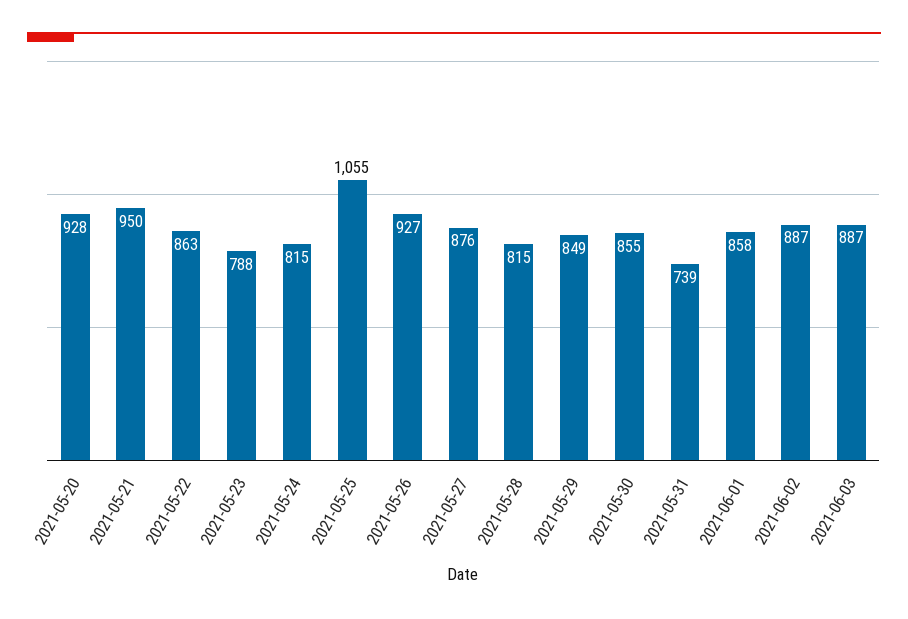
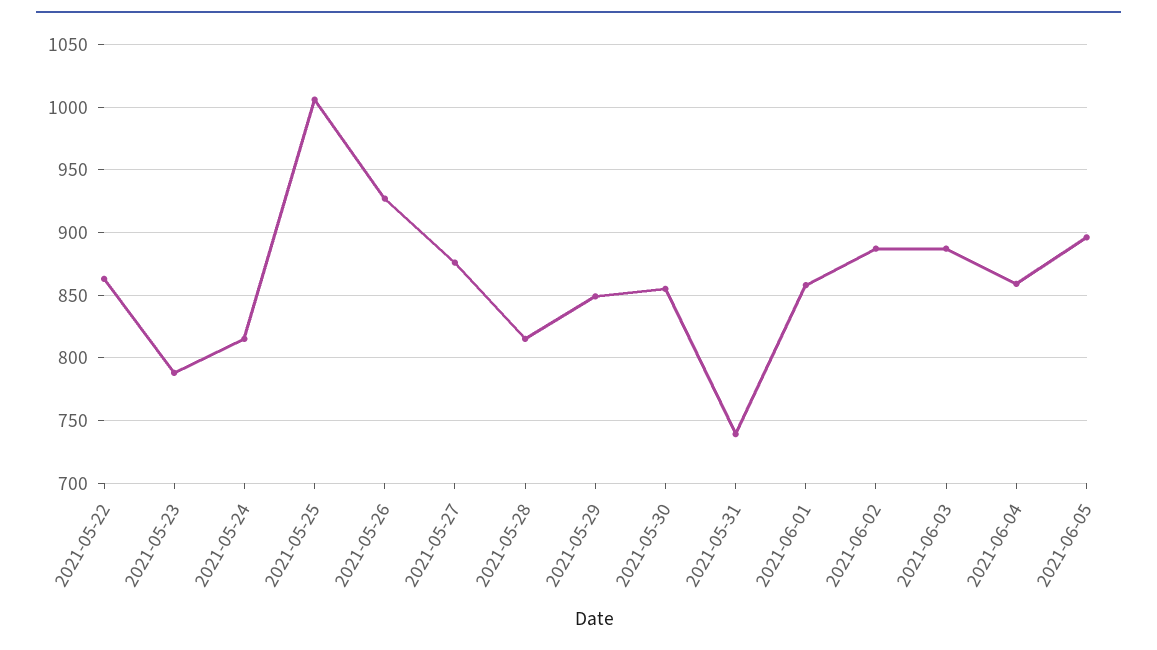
2021-05-20: 928 -> none
2021-05-21: 950 -> none
2021-05-25: 1055 -> 1005
2021-06-04: none -> 860
2021-06-05: none -> 895

